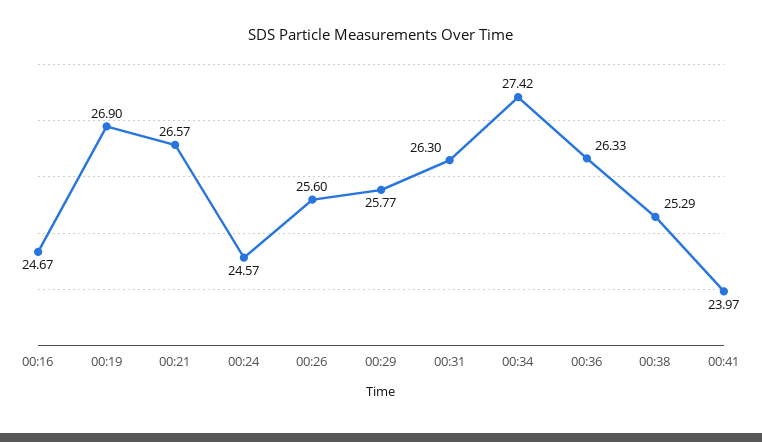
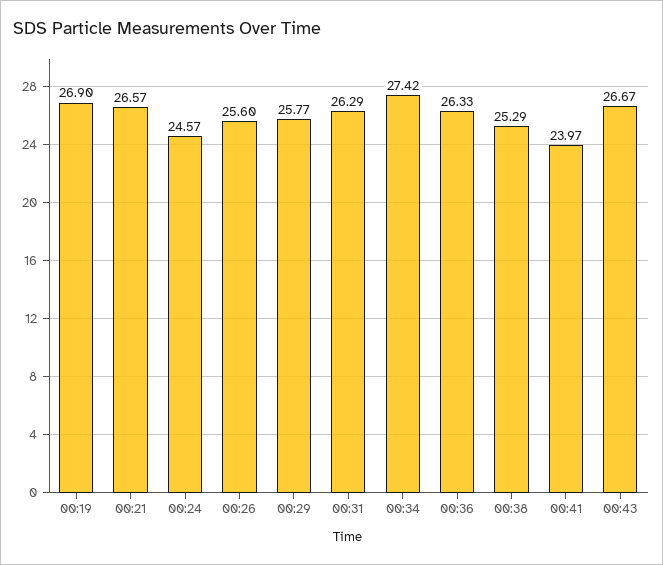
00:16: 24.67 -> none
00:31: 26.3 -> 26.29
00:43: none -> 26.67

